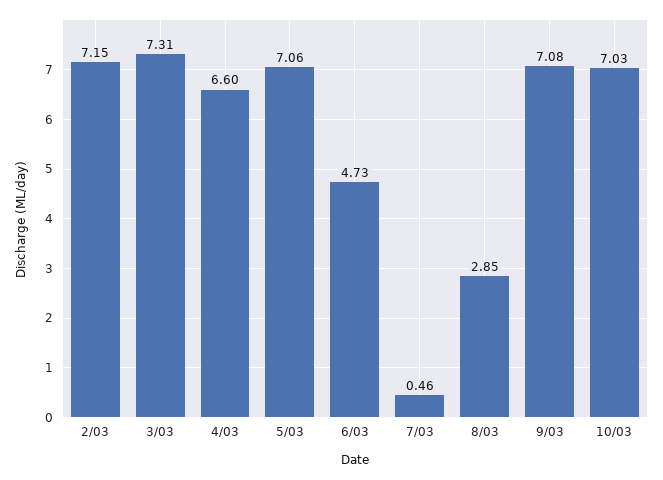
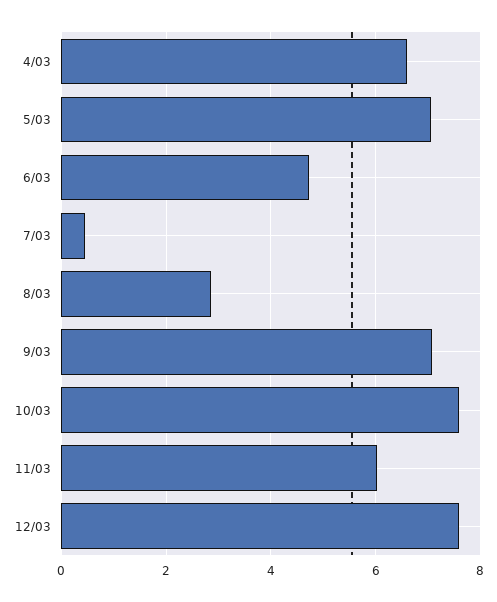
2/03: 7.15 -> none
3/03: 7.31 -> none
10/03: 7.03 -> 7.6
11/03: none -> 6
12/03: none -> 7.6

